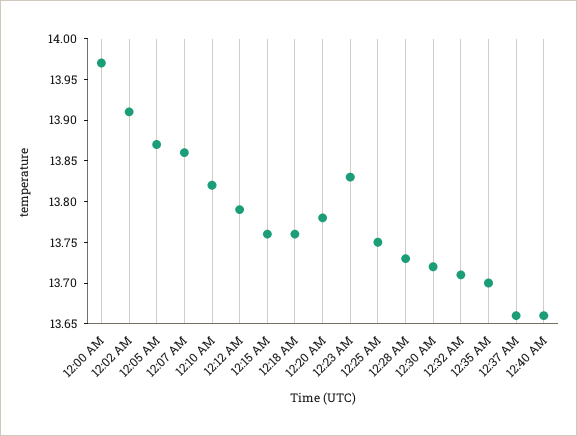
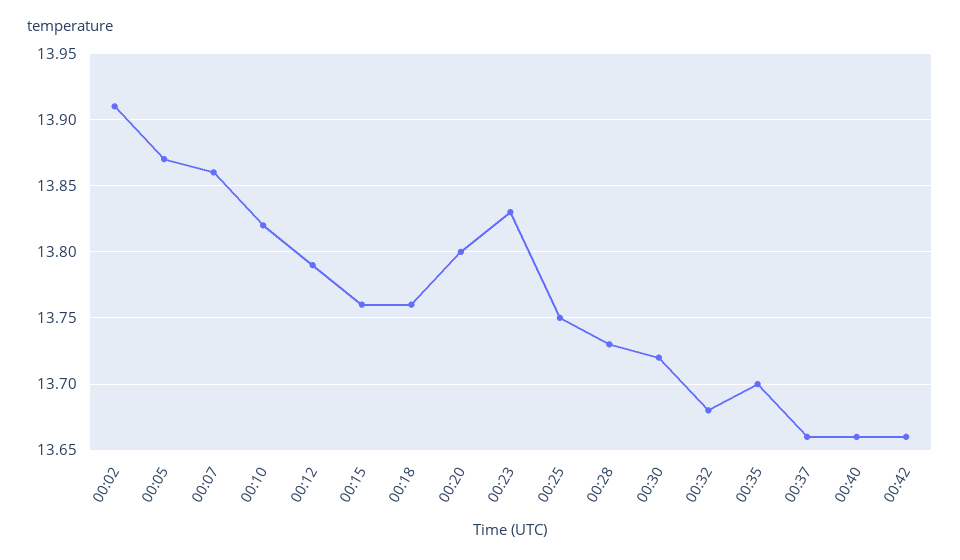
12:00 AM: 13.97 -> none
12:20 AM: 13.78 -> 13.8
12:32 AM: 13.71 -> 13.68
00:42: none -> 13.66

